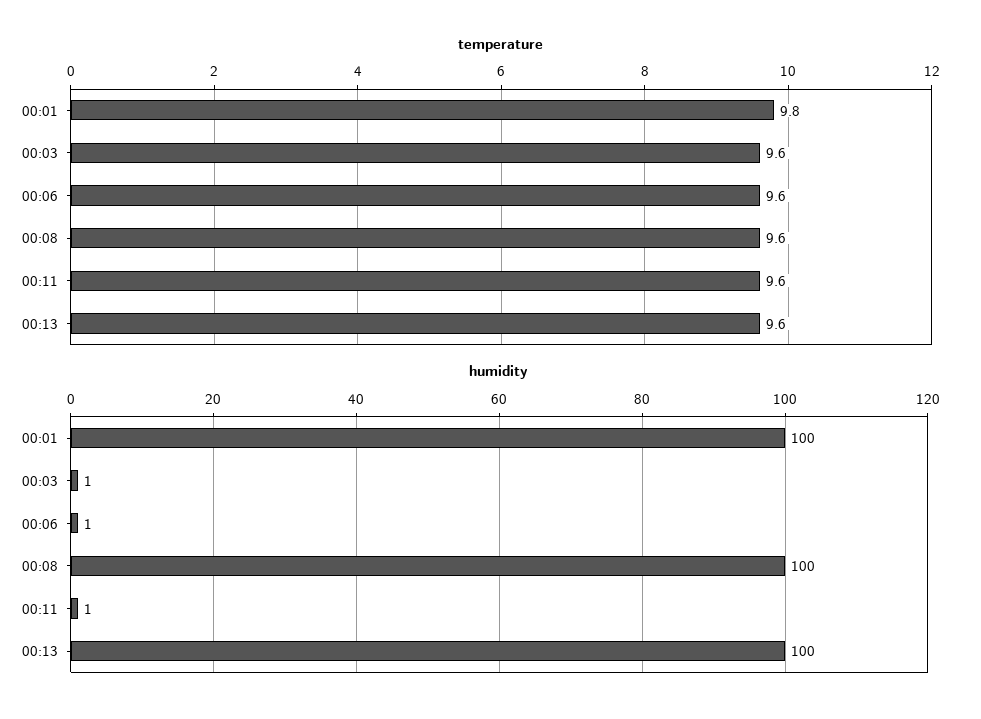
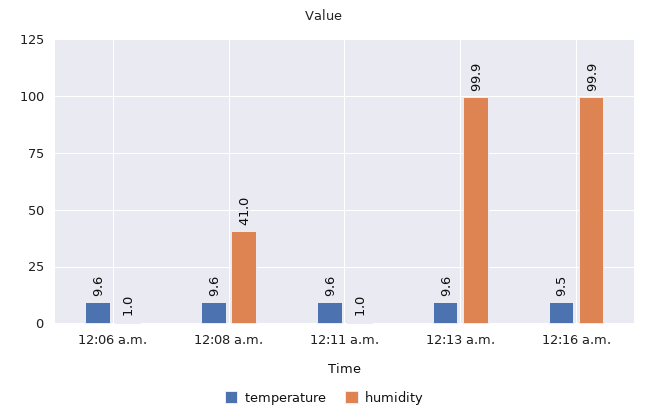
temperature, 00:01: 9.8 -> none
temperature, 00:03: 9.6 -> none
humidity, 00:01: 100 -> none
humidity, 00:03: 1 -> none
humidity, 00:08: 100 -> 41
temperature, 12:16 a.m.: none -> 9.5
humidity, 12:16 a.m.: none -> 99.9

